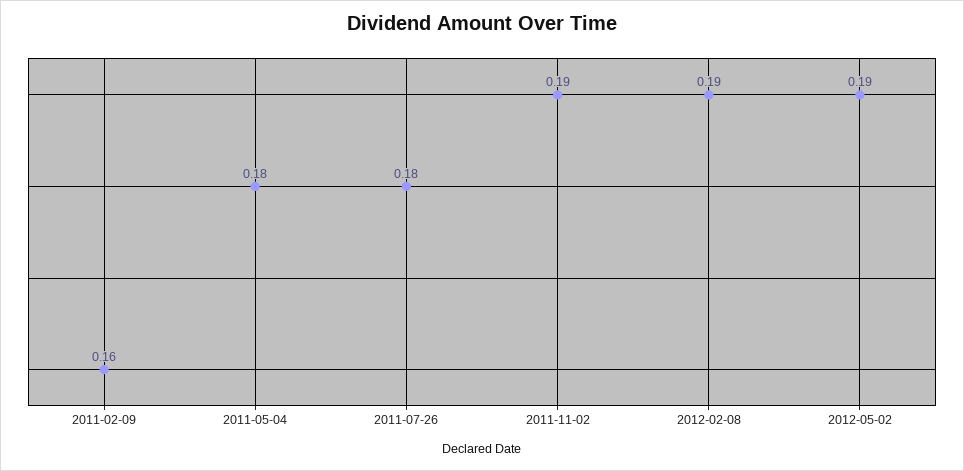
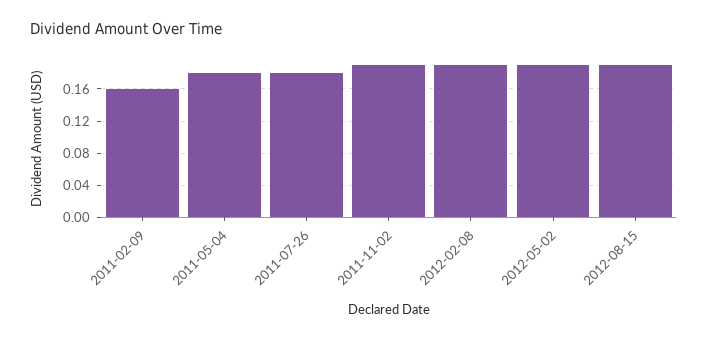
2012-08-15: none -> 0.19

